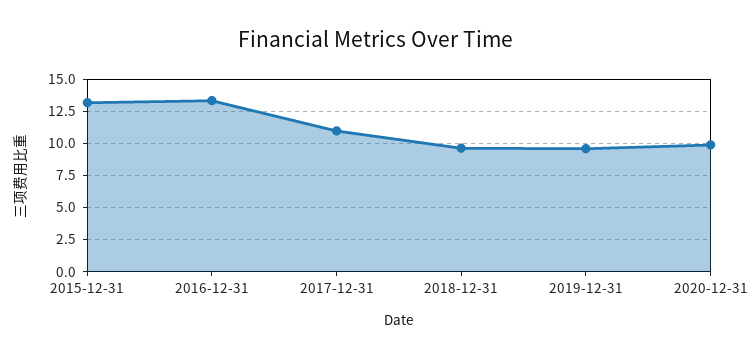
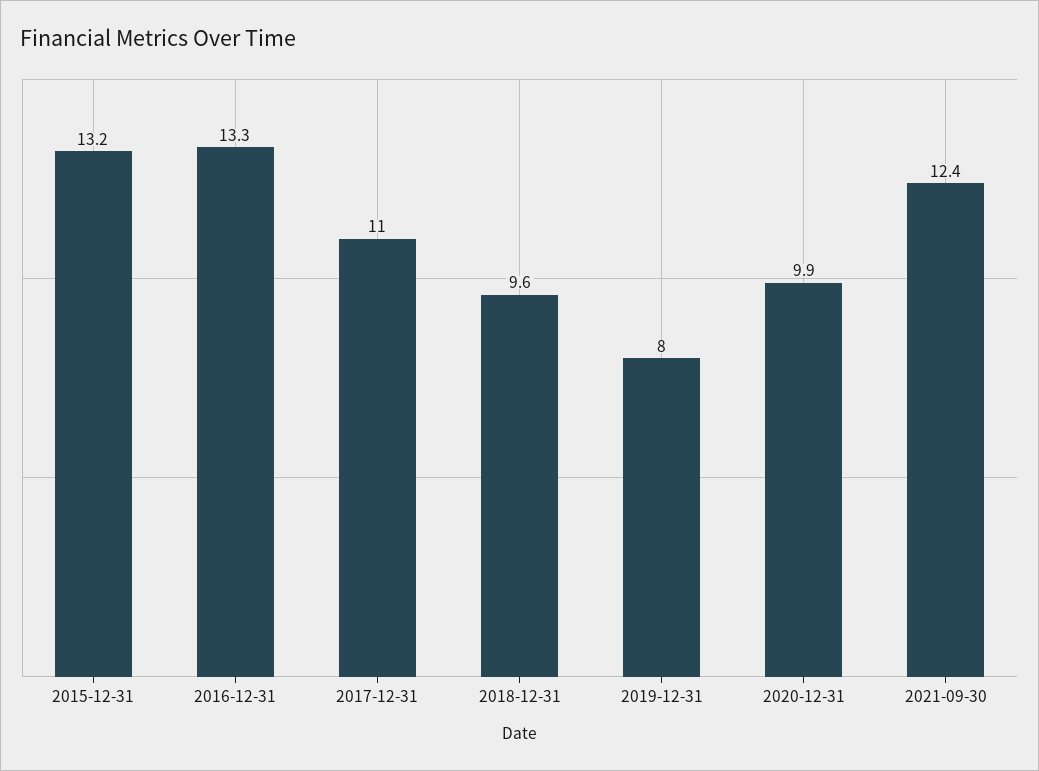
2019-12-31: 9.5 -> 8
2021-09-30: none -> 12.4

